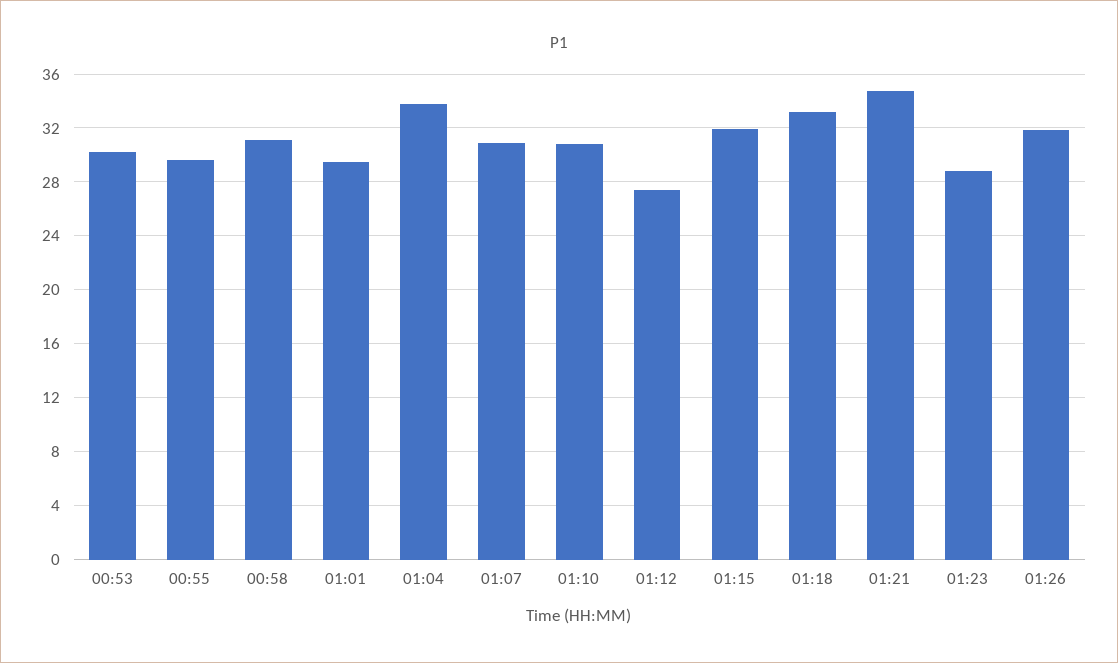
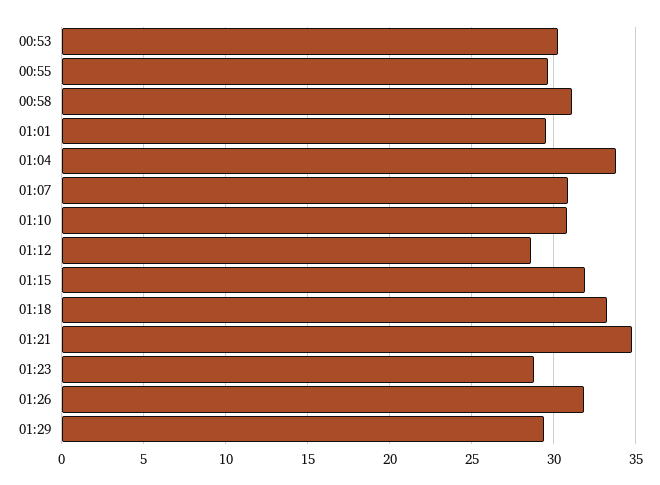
01:12: 27.5 -> 28.5
01:29: none -> 29.5

